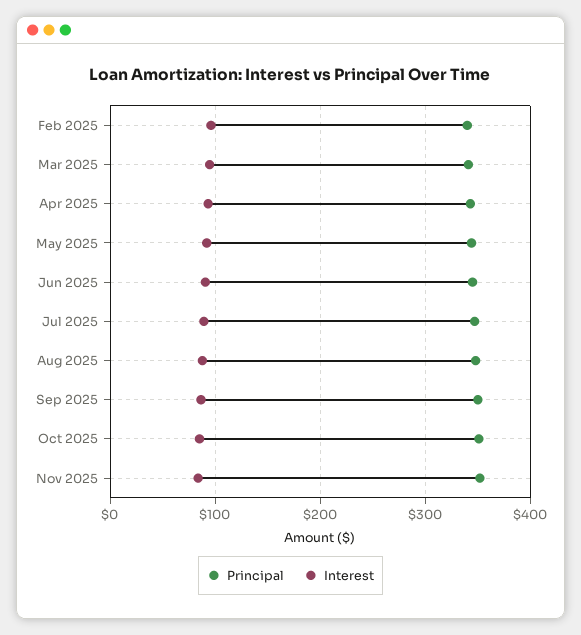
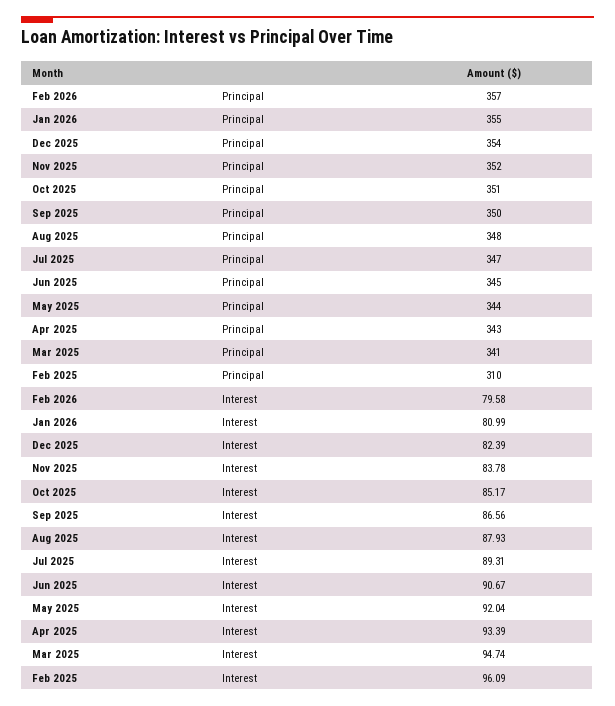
Principal, Feb 2025: 340 -> 310
Principal, Feb 2026: none -> 357
Principal, Jan 2026: none -> 355
Principal, Dec 2025: none -> 354
Interest, Feb 2026: none -> 79.58
Interest, Jan 2026: none -> 80.99
Interest, Dec 2025: none -> 82.39

